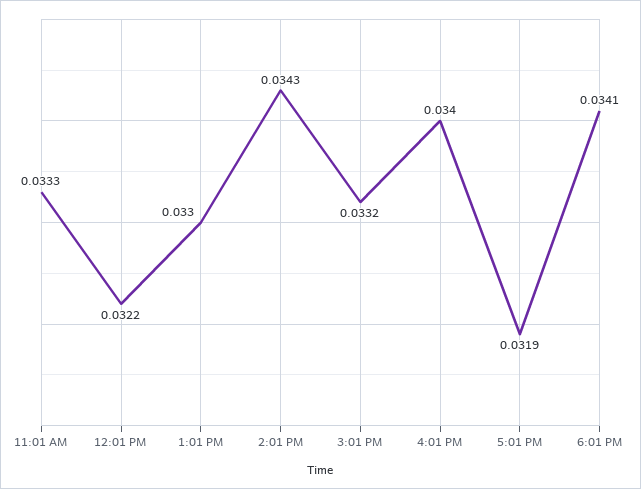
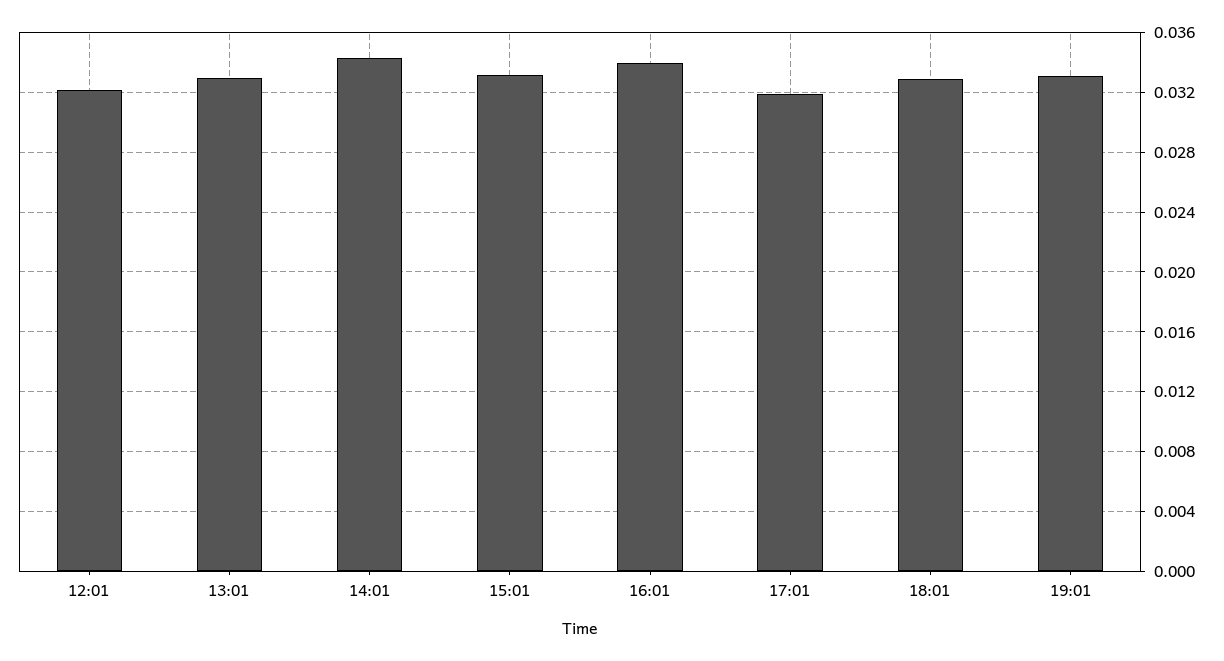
11:01 AM: 0.0333 -> none
6:01 PM: 0.0341 -> 0.033
19:01: none -> 0.033

